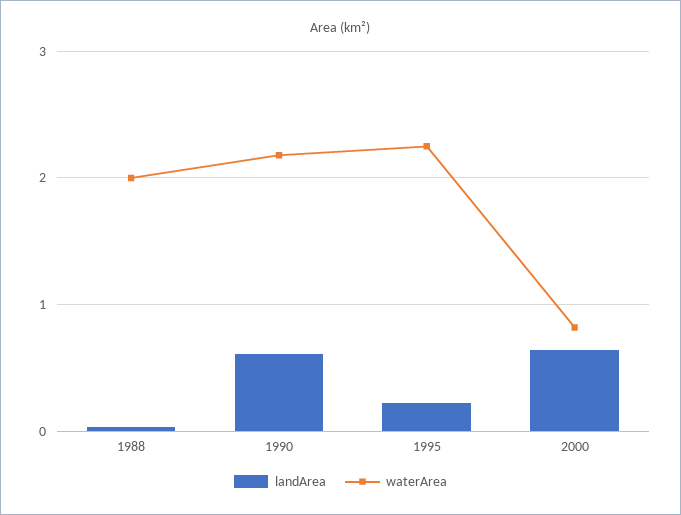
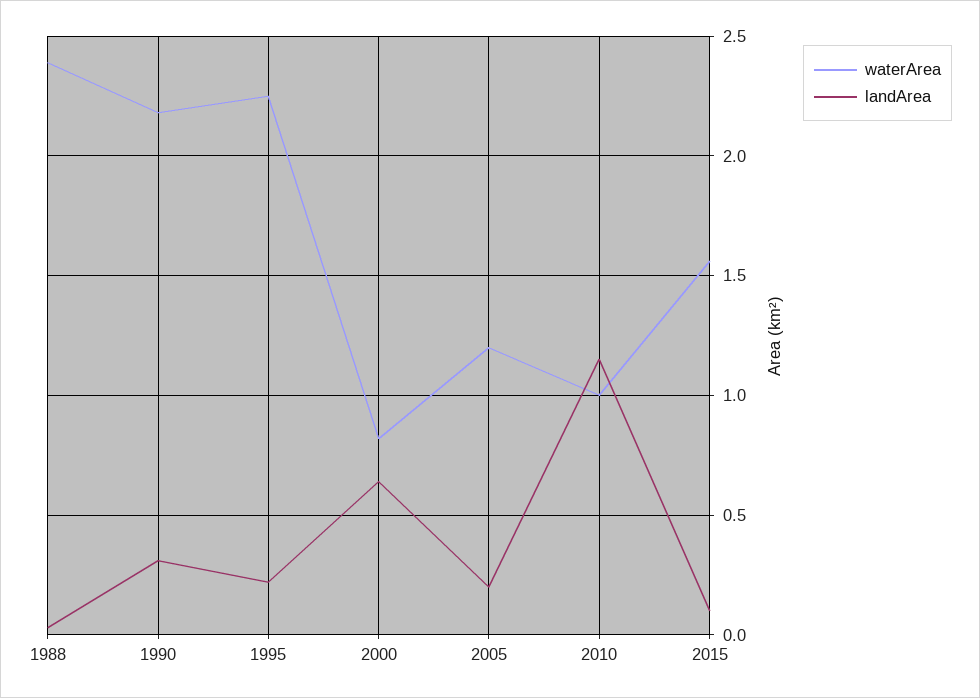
waterArea, 1988: 2 -> 2.4
landArea, 1990: 0.6 -> 0.3
waterArea, 2005: none -> 1.2
landArea, 2005: none -> 0.2
waterArea, 2010: none -> 1
landArea, 2010: none -> 1.15
waterArea, 2015: none -> 1.55
landArea, 2015: none -> 0.1

